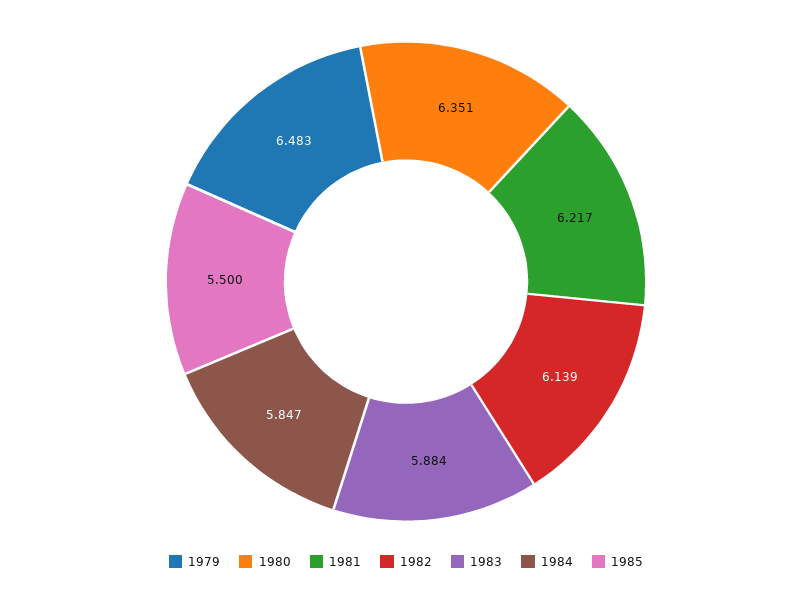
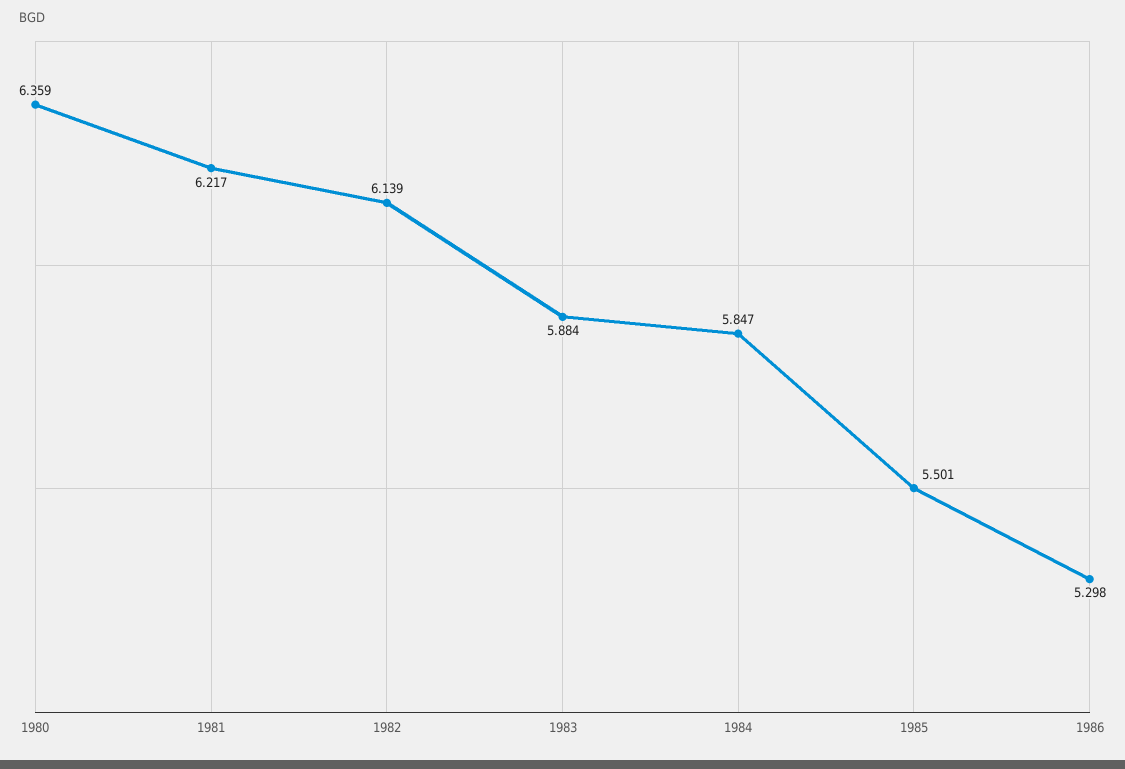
1979: 6.483 -> none
1980: 6.351 -> 6.359
1985: 5.5 -> 5.501
1986: none -> 5.298

